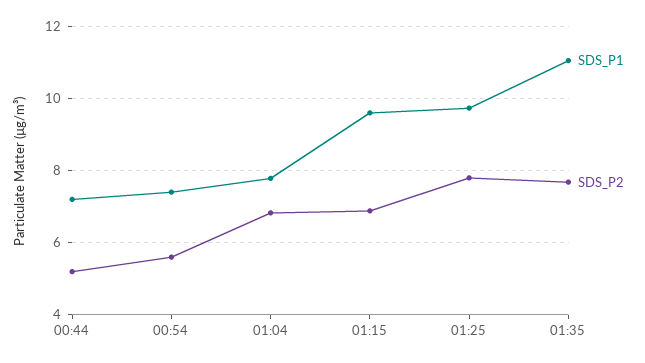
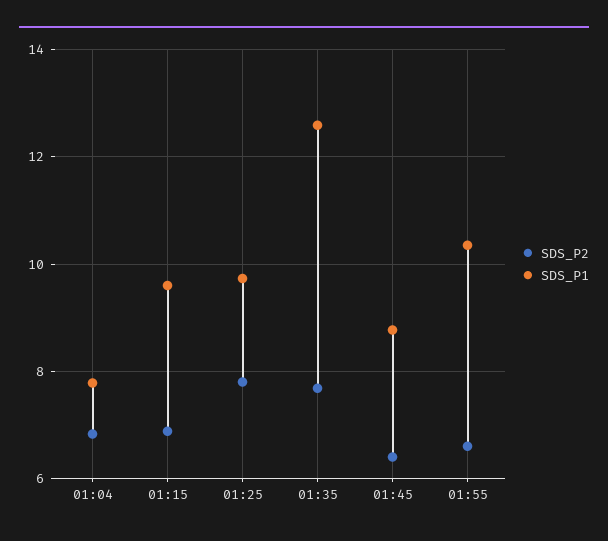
SDS_P1, 00:44: 7.2 -> none
SDS_P2, 00:44: 5.2 -> none
SDS_P1, 00:54: 7.4 -> none
SDS_P2, 00:54: 5.6 -> none
SDS_P1, 01:35: 11 -> 12.6
SDS_P2, 01:45: none -> 6.4
SDS_P1, 01:45: none -> 8.8
SDS_P2, 01:55: none -> 6.6
SDS_P1, 01:55: none -> 10.4

